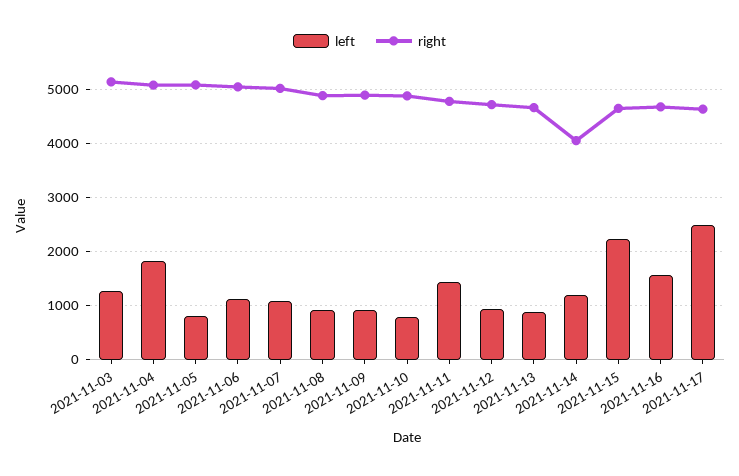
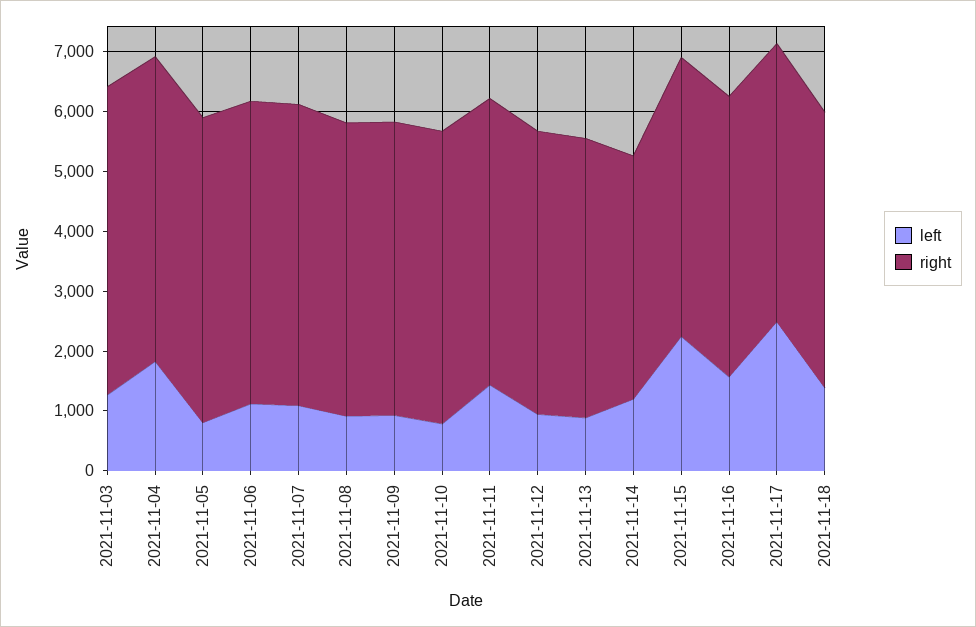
left, 2021-11-18: none -> 1400
right, 2021-11-18: none -> 4600

